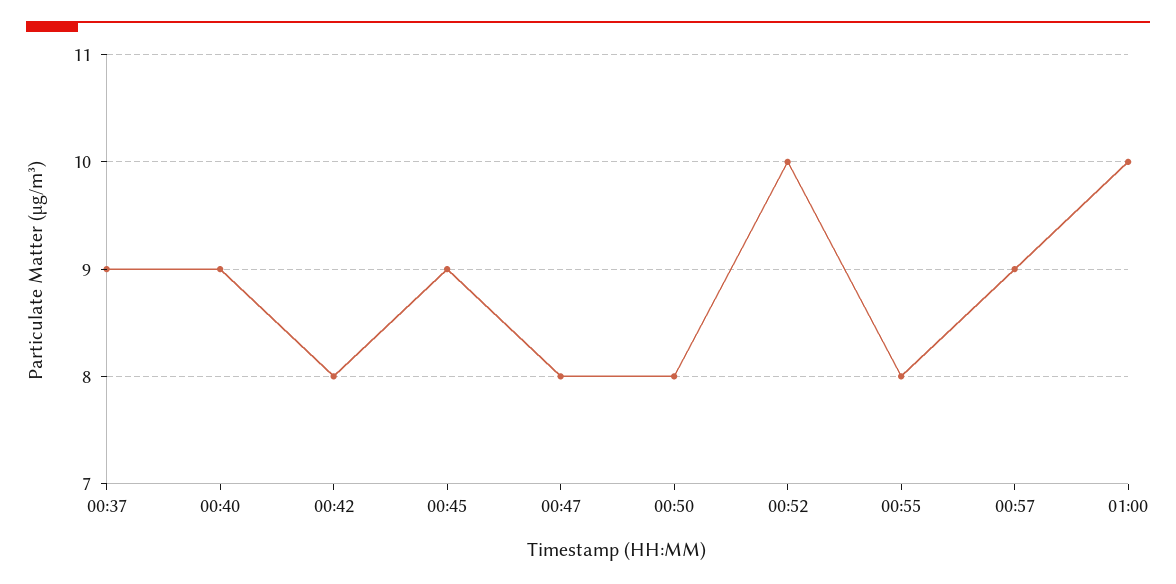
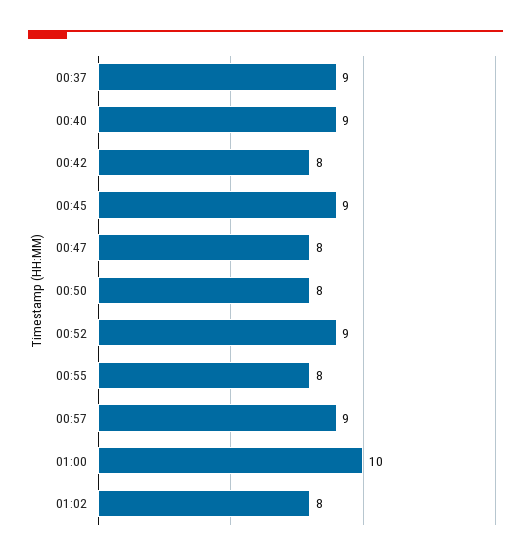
00:52: 10 -> 9
01:02: none -> 8

